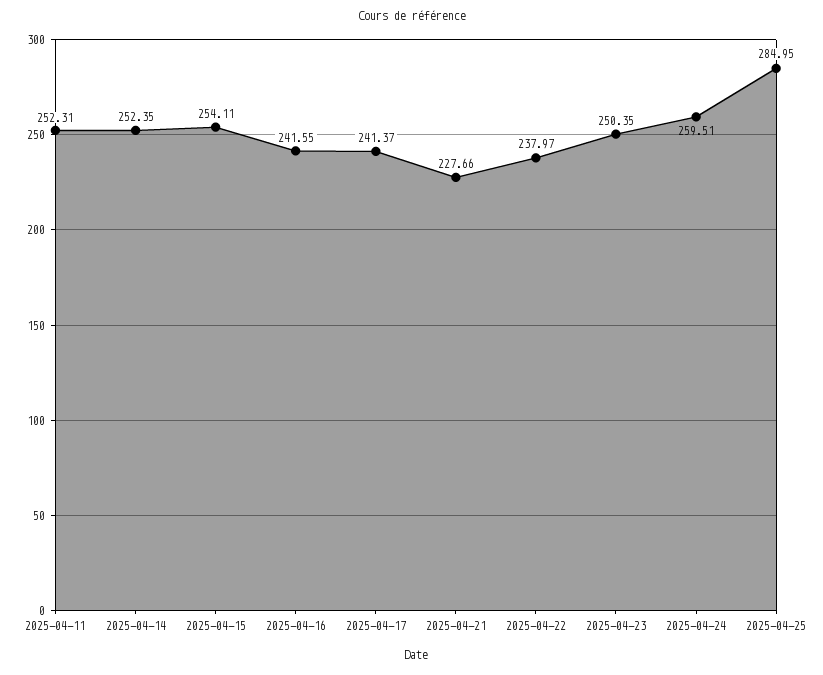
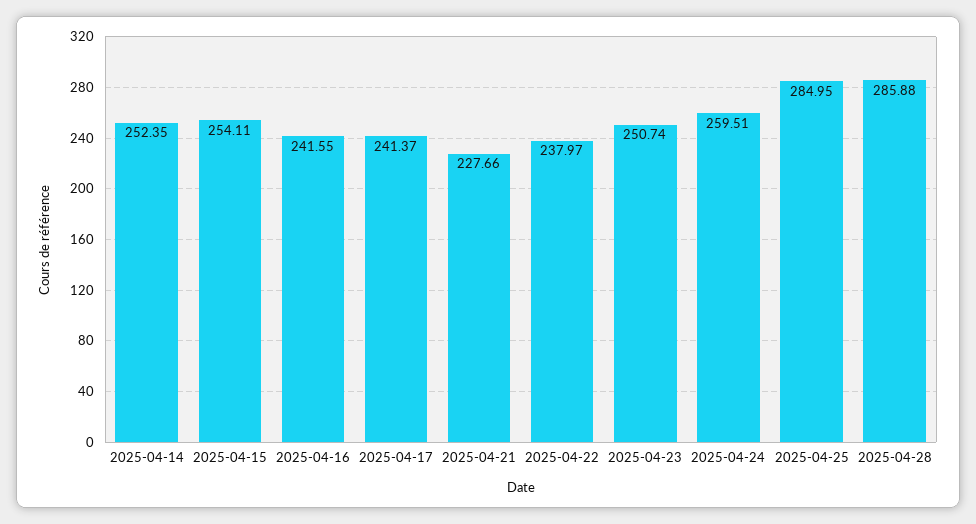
2025-04-11: 252.31 -> none
2025-04-23: 250.35 -> 250.74
2025-04-28: none -> 285.88

